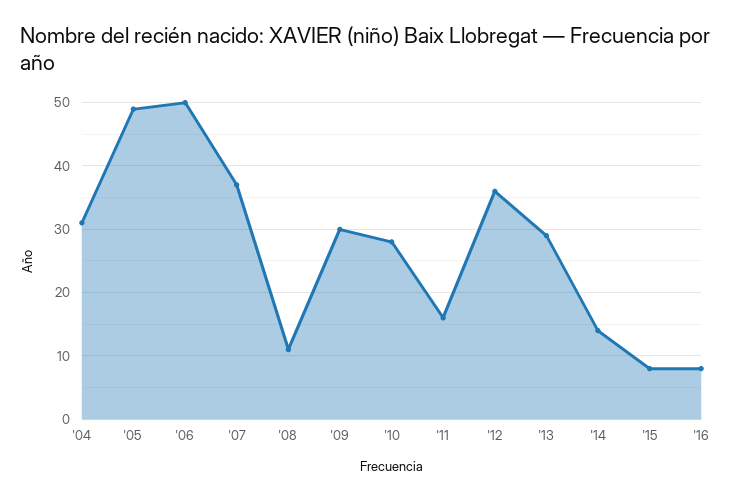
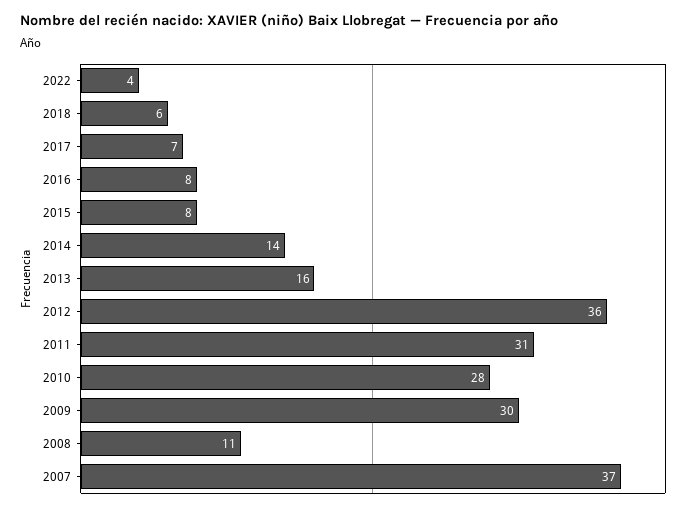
'04: 31 -> none
'05: 49 -> none
'06: 50 -> none
'11: 16 -> 31
'13: 29 -> 16
2022: none -> 4
2018: none -> 6
2017: none -> 7

